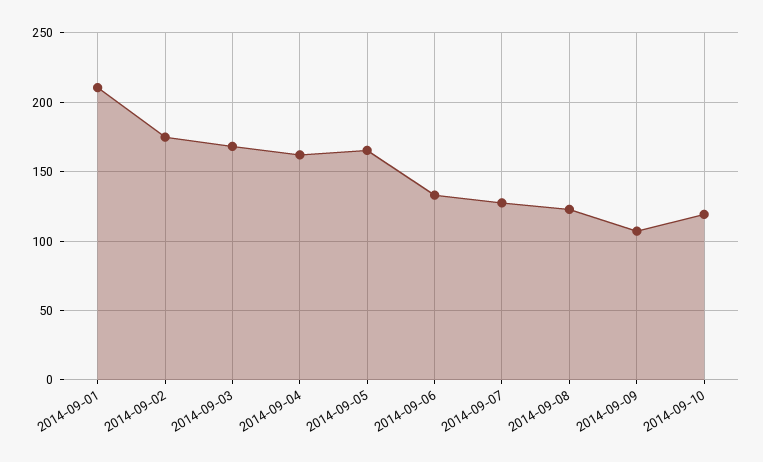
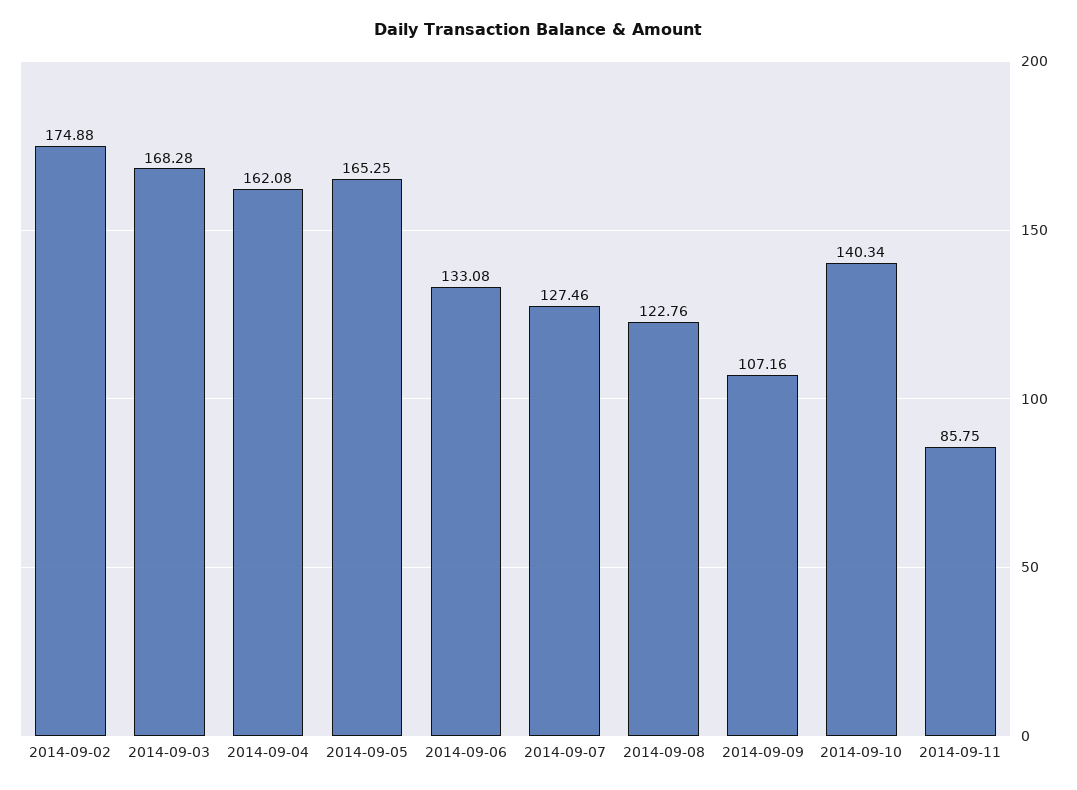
2014-09-01: 210 -> none
2014-09-10: 120 -> 140.34
2014-09-11: none -> 85.75

